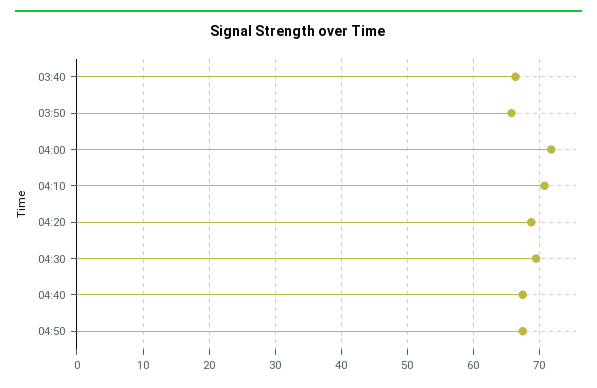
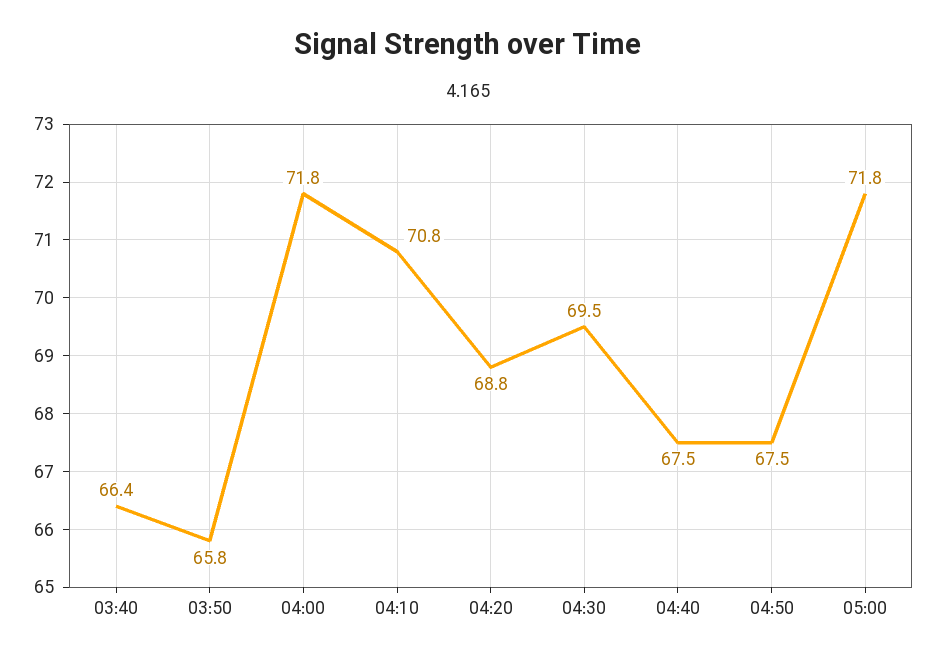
05:00: none -> 71.8

